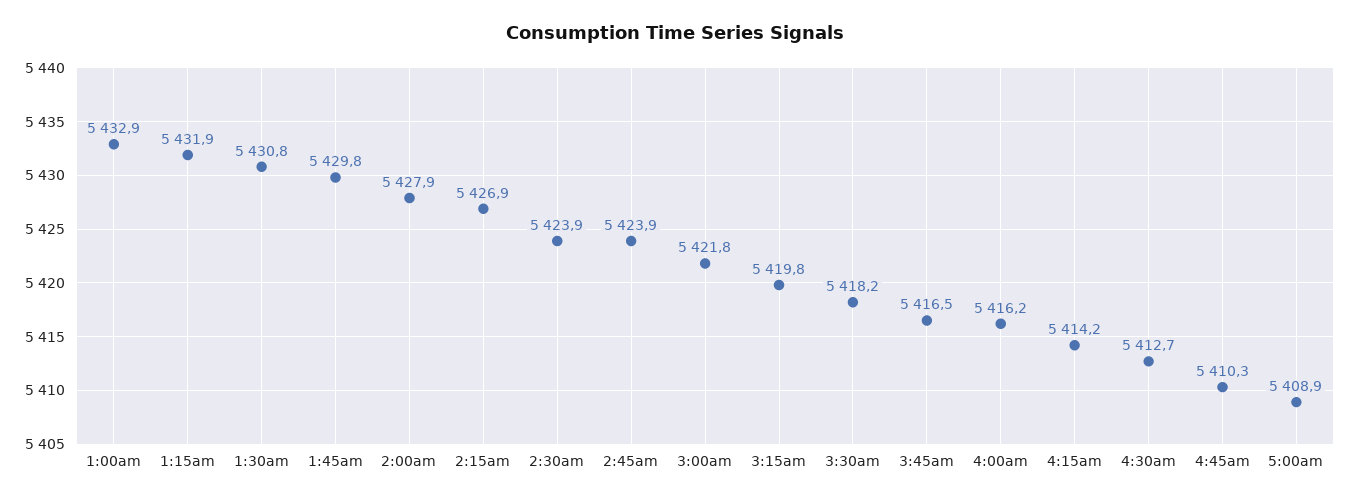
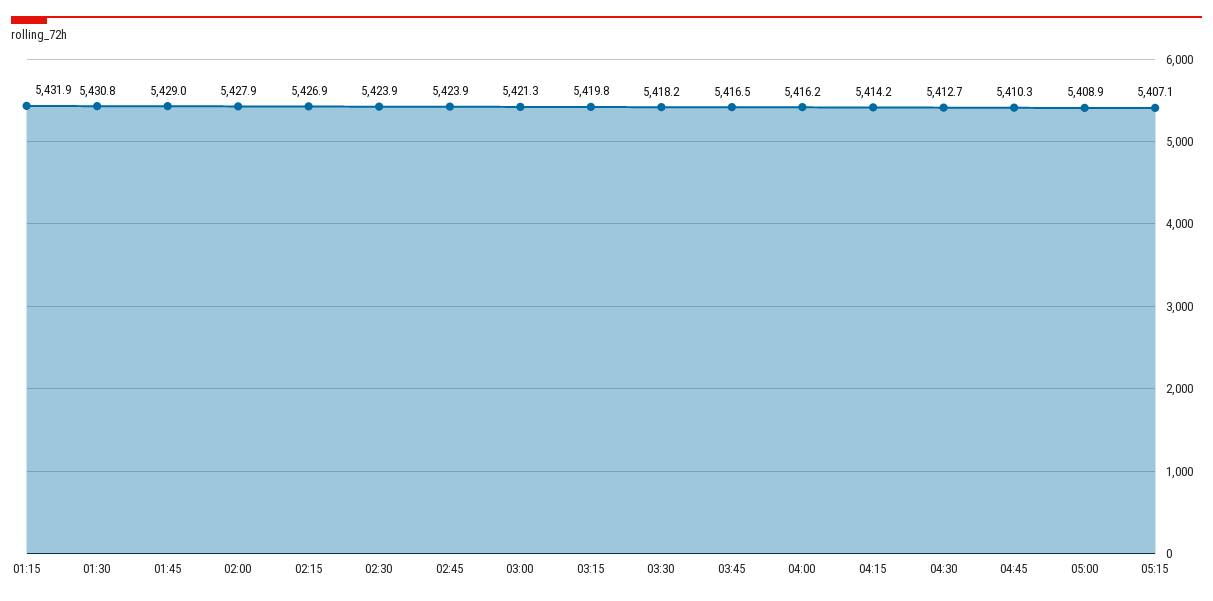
1:00am: 5432.9 -> none
1:45am: 5429.8 -> 5429
3:00am: 5421.8 -> 5421.3
05:15: none -> 5407.1

